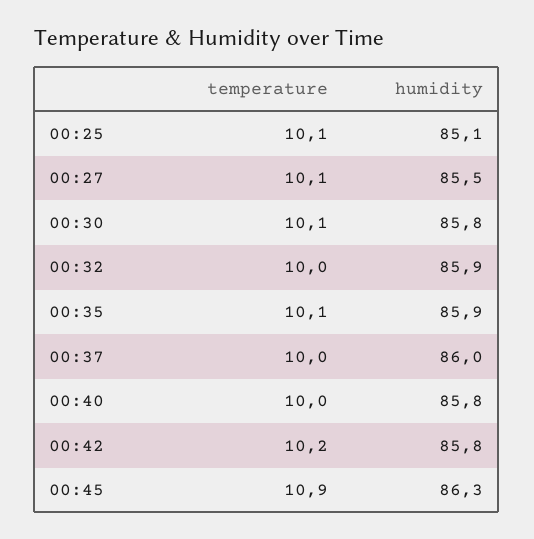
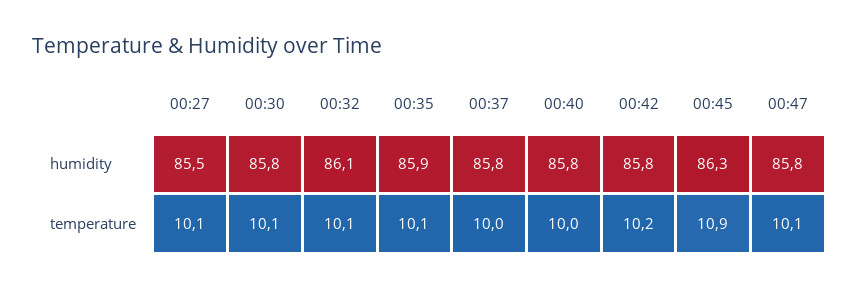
temperature, 00:25: 10.1 -> none
humidity, 00:25: 85.1 -> none
temperature, 00:32: 10 -> 10.1
humidity, 00:32: 85.9 -> 86.1
humidity, 00:37: 86 -> 85.8
humidity, 00:47: none -> 85.8
temperature, 00:47: none -> 10.1

